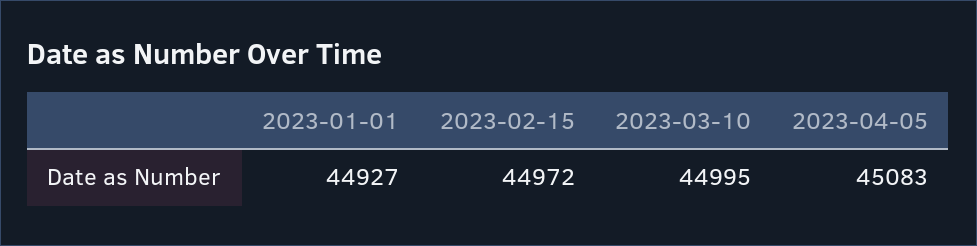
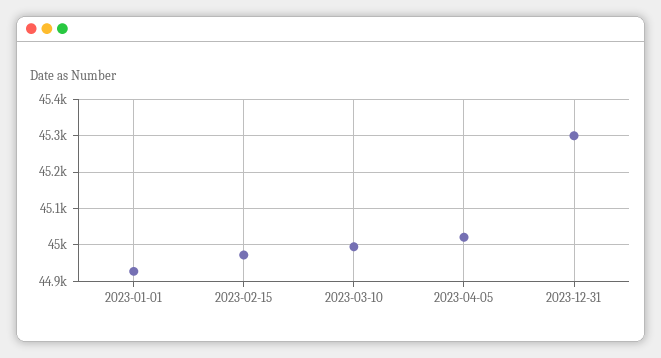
2023-04-05: 45083 -> 45020
2023-12-31: none -> 45300

